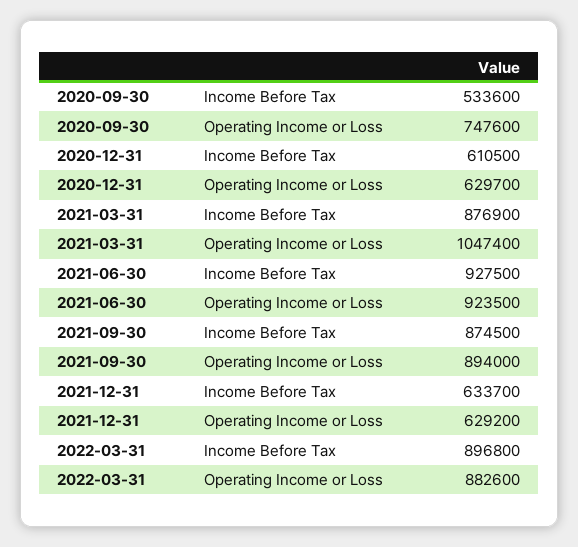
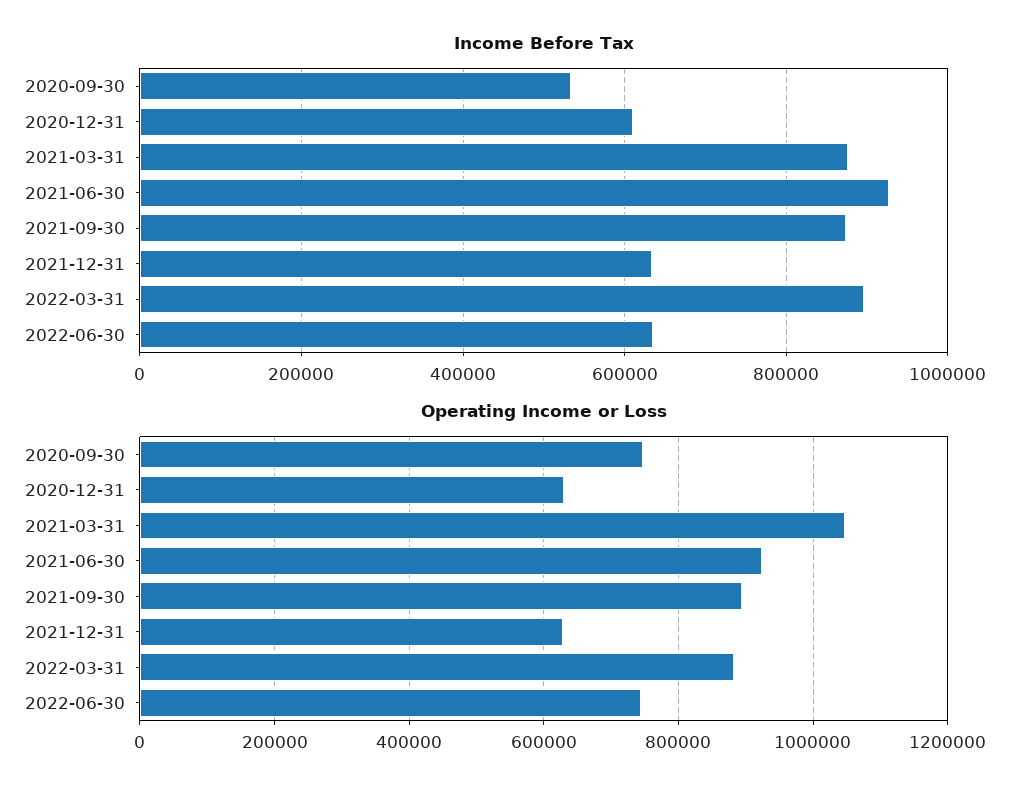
Income Before Tax, 2022-06-30: none -> 640000
Operating Income or Loss, 2022-06-30: none -> 740000

